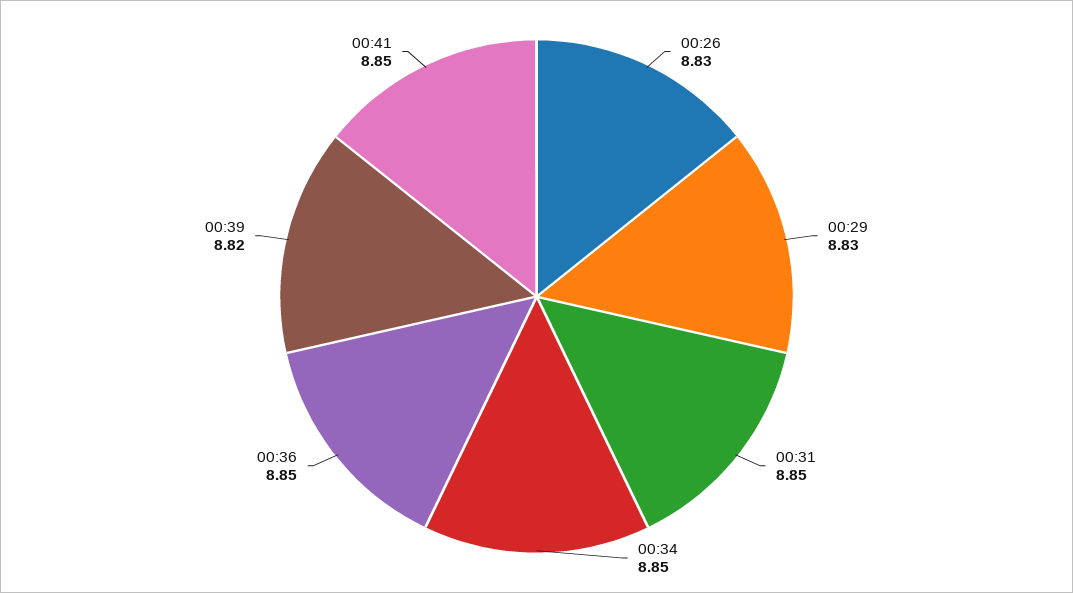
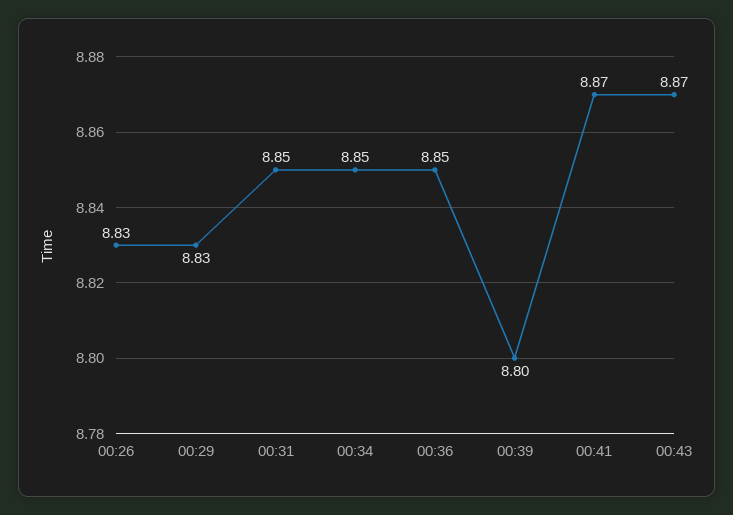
00:39: 8.82 -> 8.8
00:41: 8.85 -> 8.87
00:43: none -> 8.87

